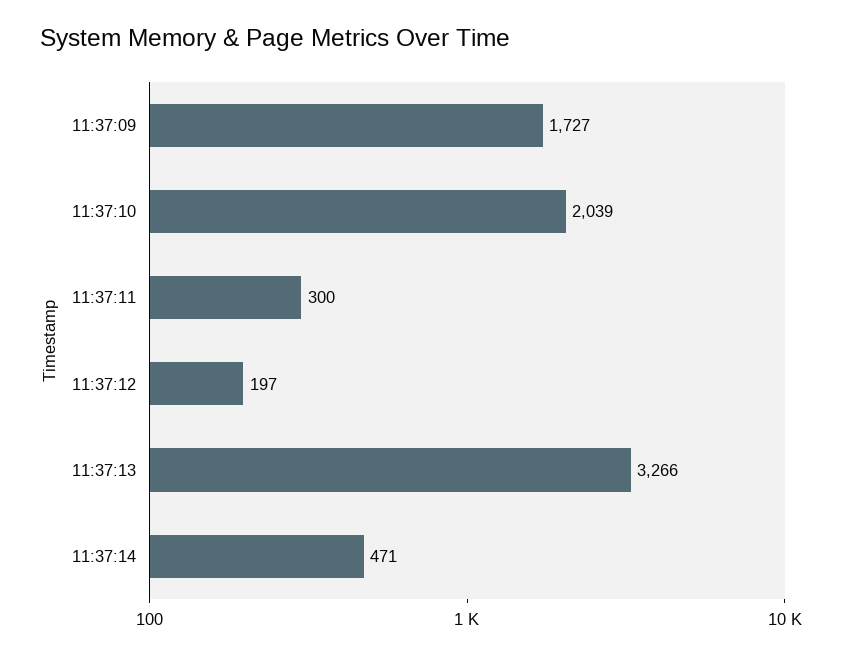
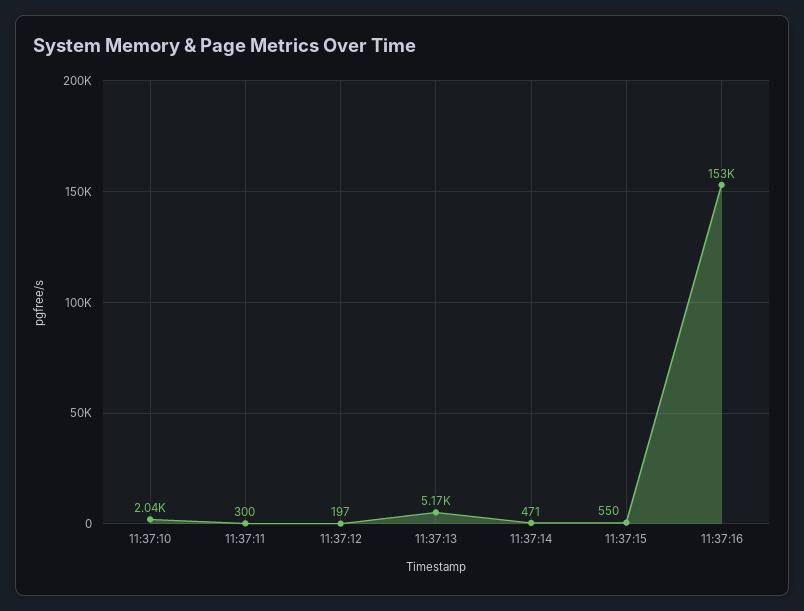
11:37:09: 1727 -> none
11:37:13: 3266 -> 5170
11:37:15: none -> 550
11:37:16: none -> 153000

